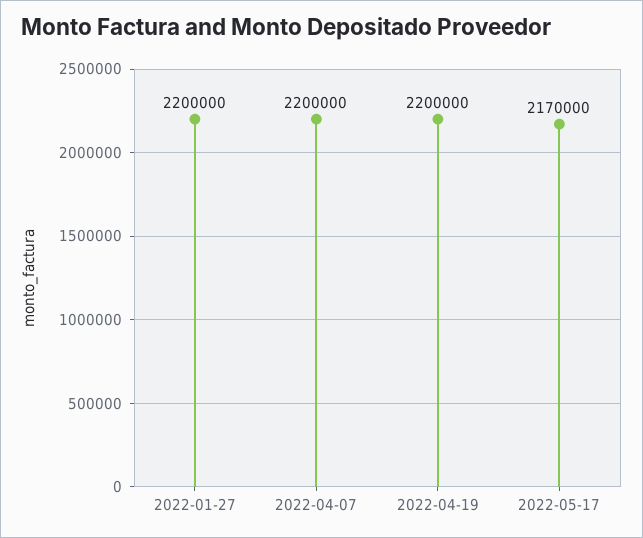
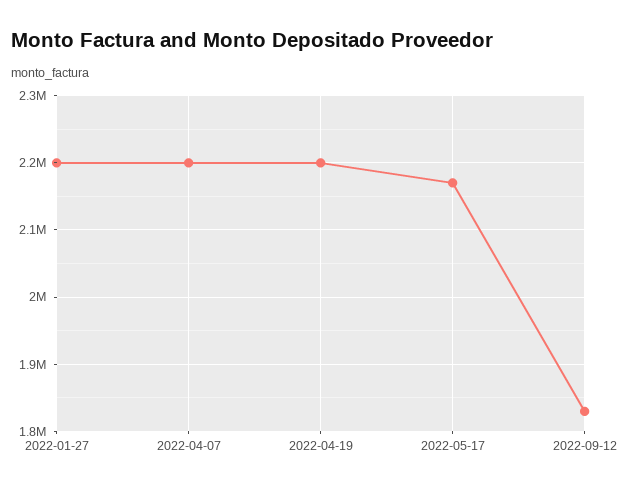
2022-09-12: none -> 1830000

